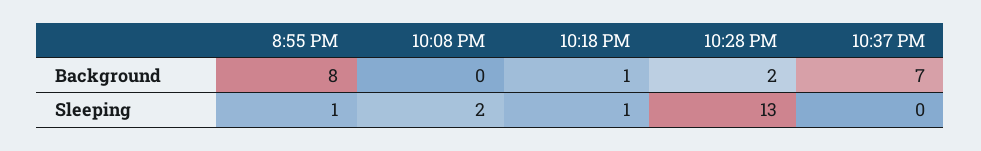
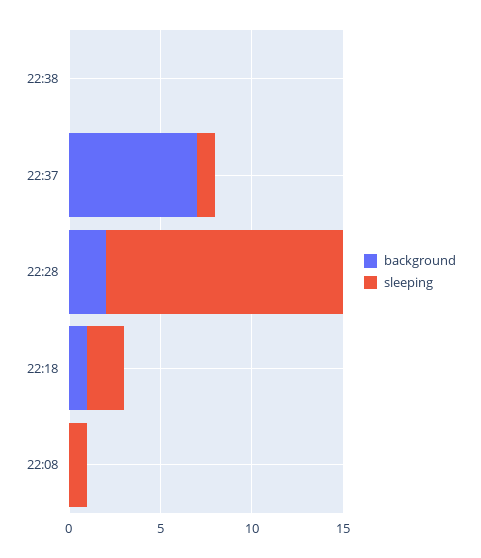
Background, 8:55 PM: 8 -> none
Sleeping, 8:55 PM: 1 -> none
Sleeping, 10:08 PM: 2 -> 1
Sleeping, 10:18 PM: 1 -> 2
Sleeping, 10:37 PM: 0 -> 1
Background, 22:38: none -> 0
Sleeping, 22:38: none -> 0

